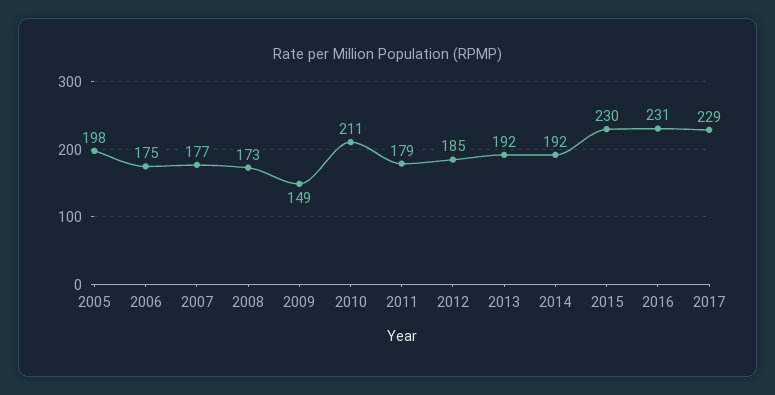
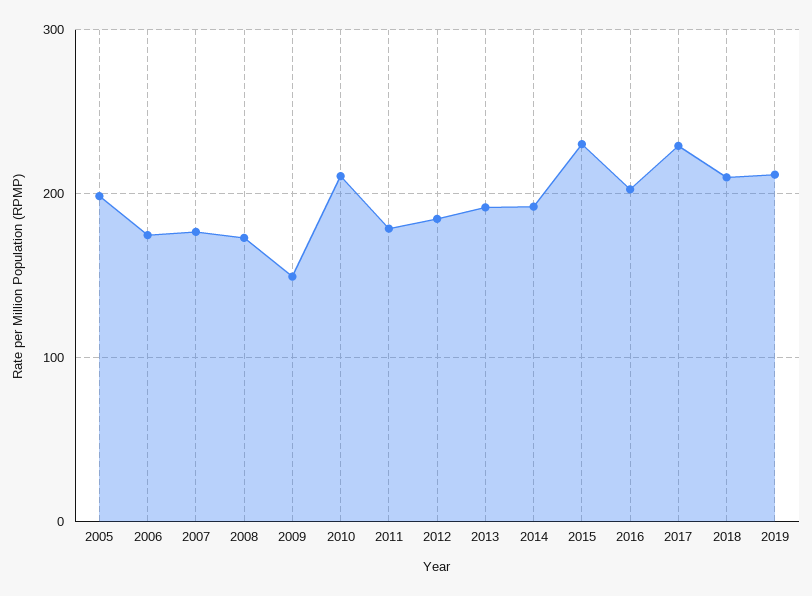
2016: 231 -> 200
2018: none -> 210
2019: none -> 210

